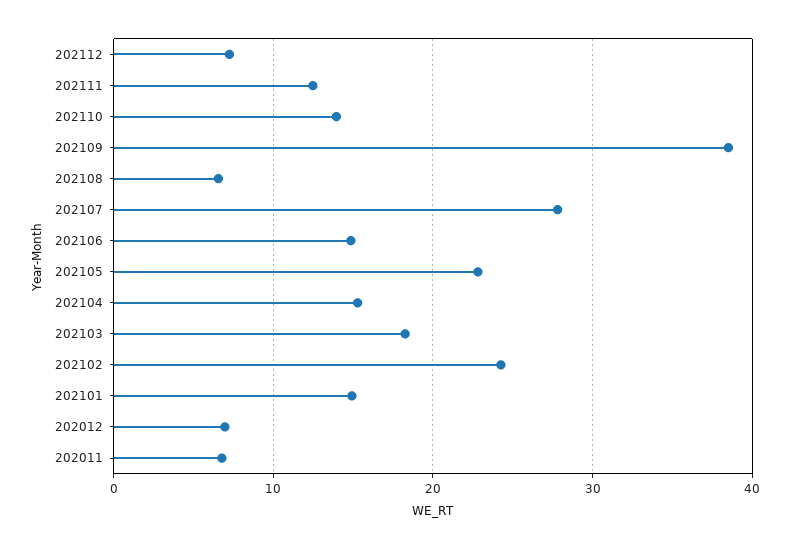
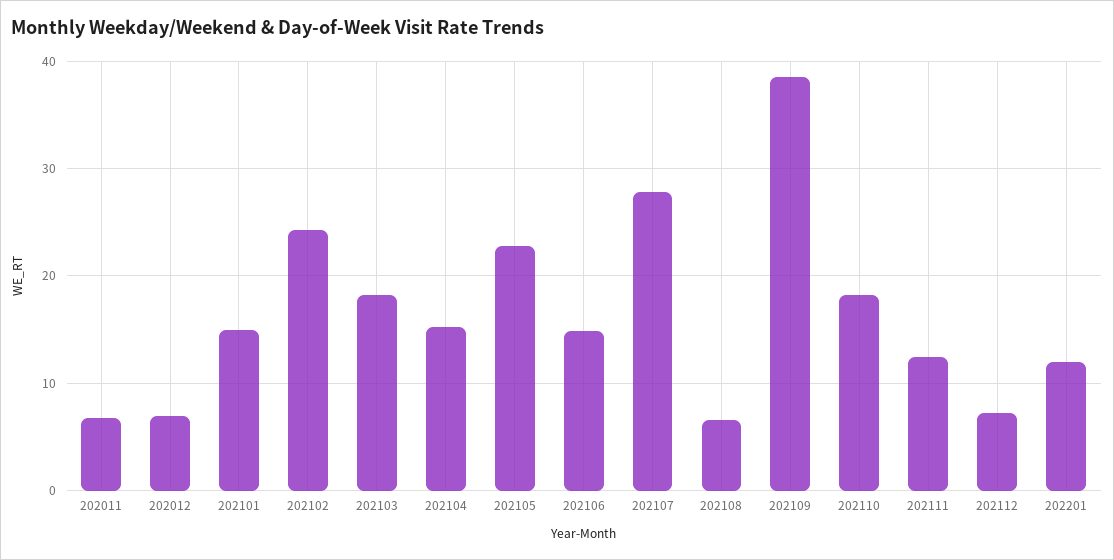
202110: 14 -> 18
202201: none -> 12

